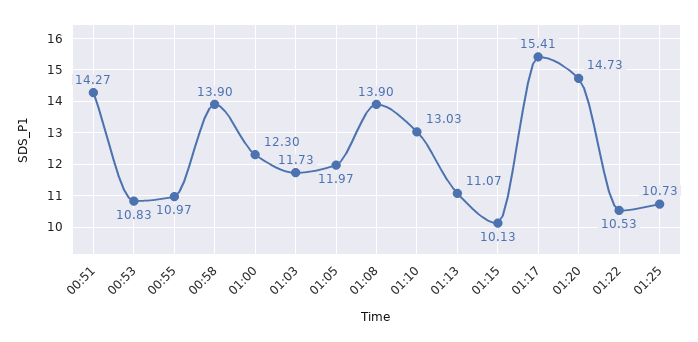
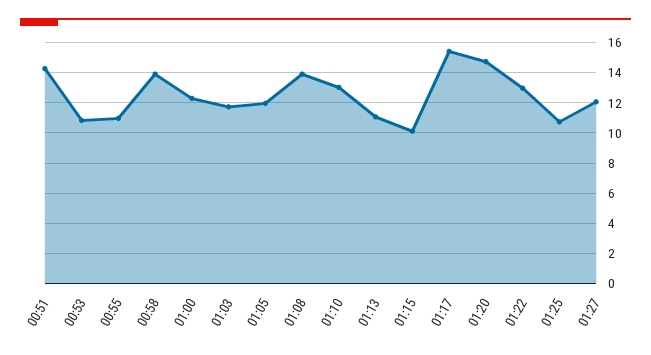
01:22: 10.53 -> 13
01:27: none -> 12

